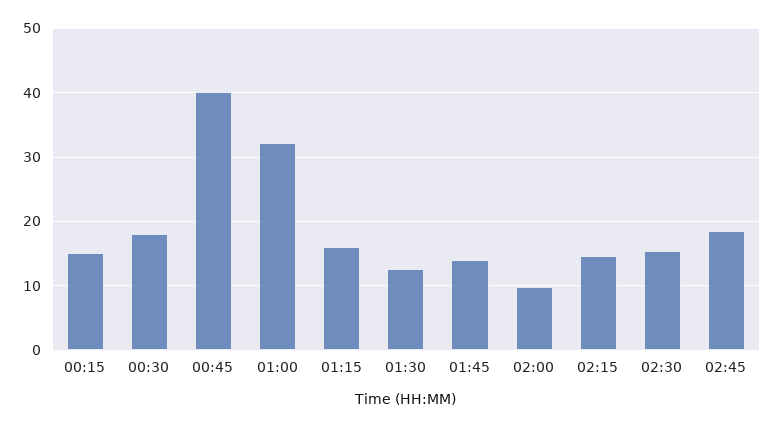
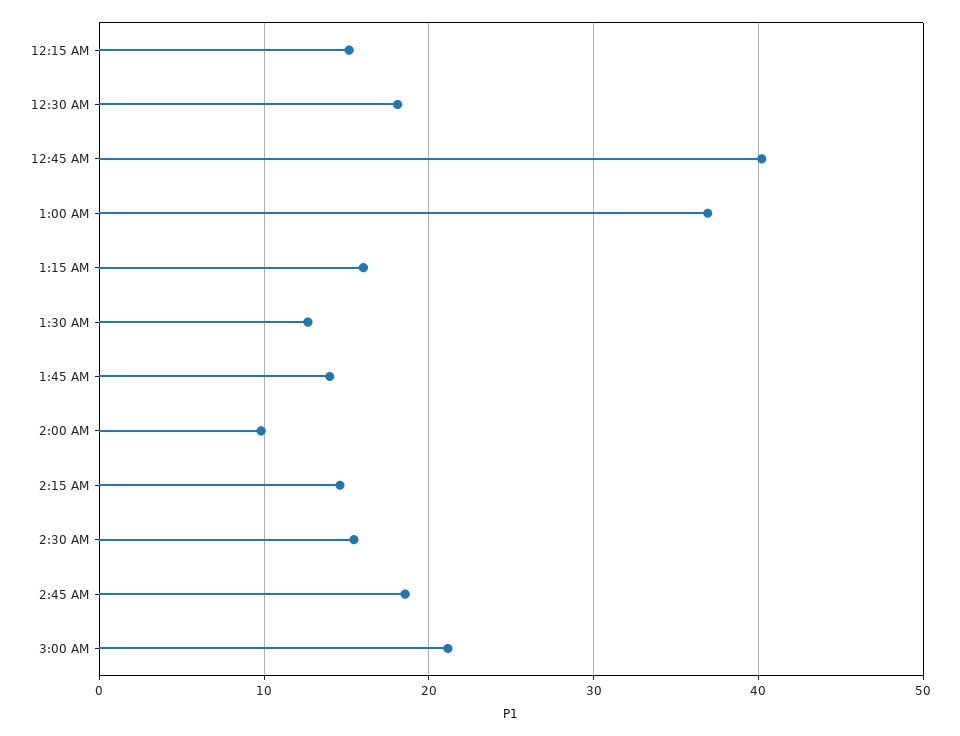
01:00: 32 -> 37
3:00 AM: none -> 21

